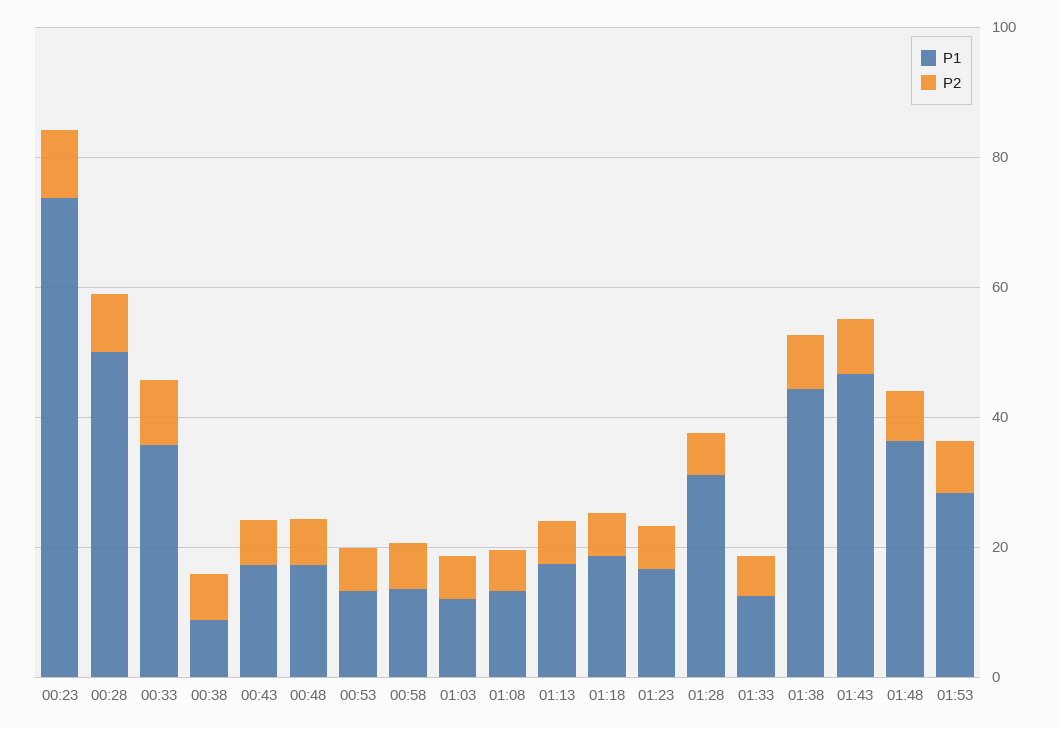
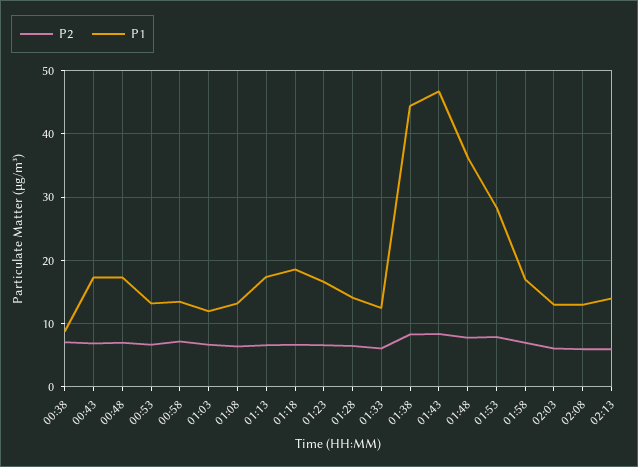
P1, 00:23: 75 -> none
P2, 00:23: 10 -> none
P1, 00:28: 50 -> none
P2, 00:28: 10 -> none
P1, 00:33: 35 -> none
P2, 00:33: 10 -> none
P1, 01:28: 30 -> 14
P2, 01:58: none -> 7
P1, 01:58: none -> 17
P2, 02:03: none -> 6
P1, 02:03: none -> 13
P2, 02:08: none -> 6
P1, 02:08: none -> 13
P2, 02:13: none -> 6
P1, 02:13: none -> 14

